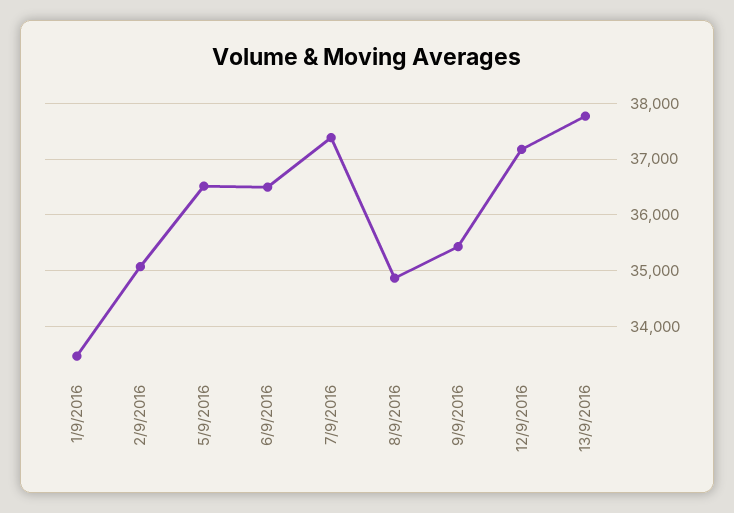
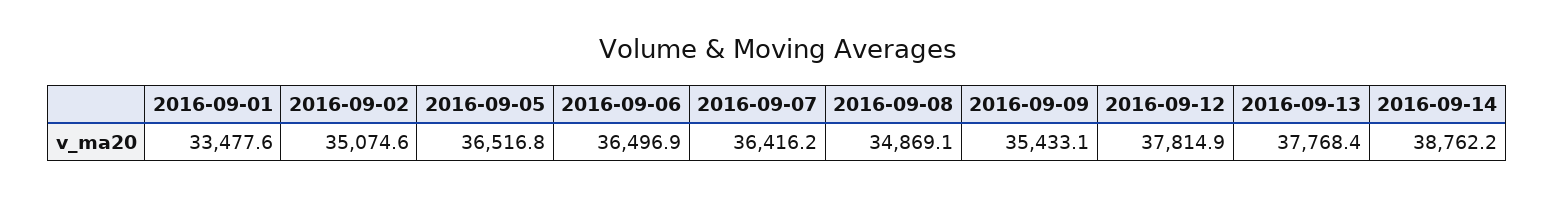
7/9/2016: 37400 -> 36416.2
12/9/2016: 37200 -> 37814.9
2016-09-14: none -> 38762.2

